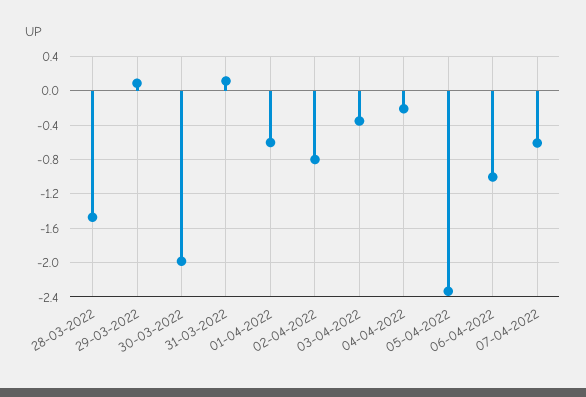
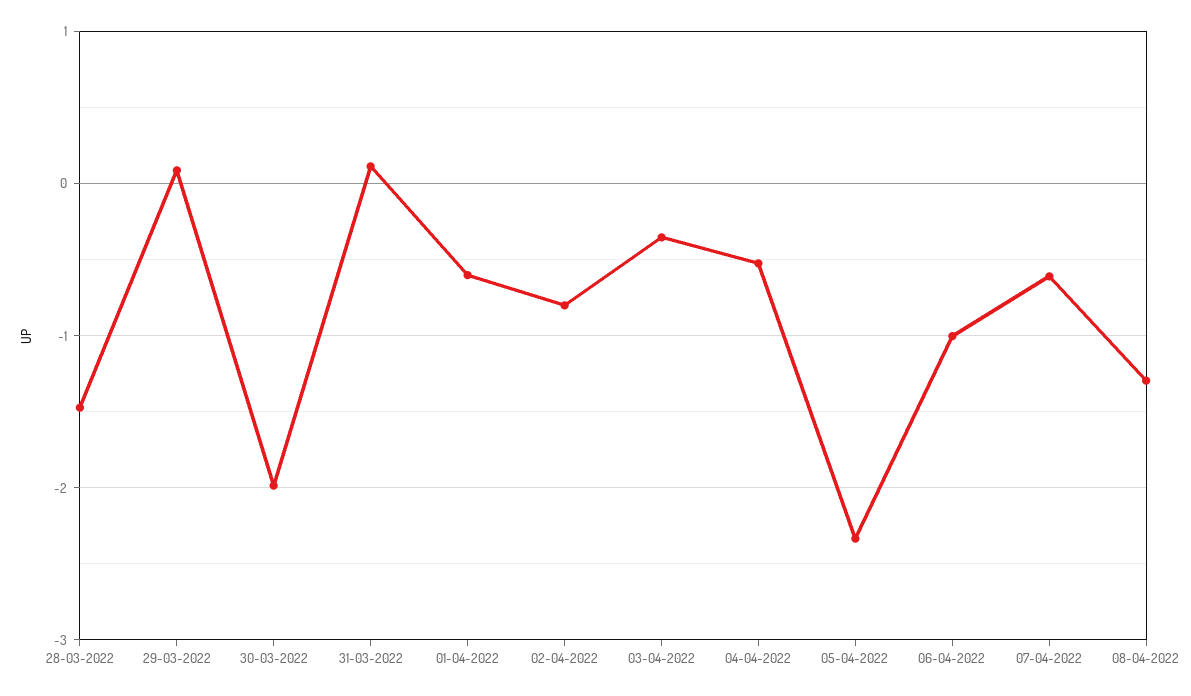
04-04-2022: -0.2 -> -0.5
08-04-2022: none -> -1.3

